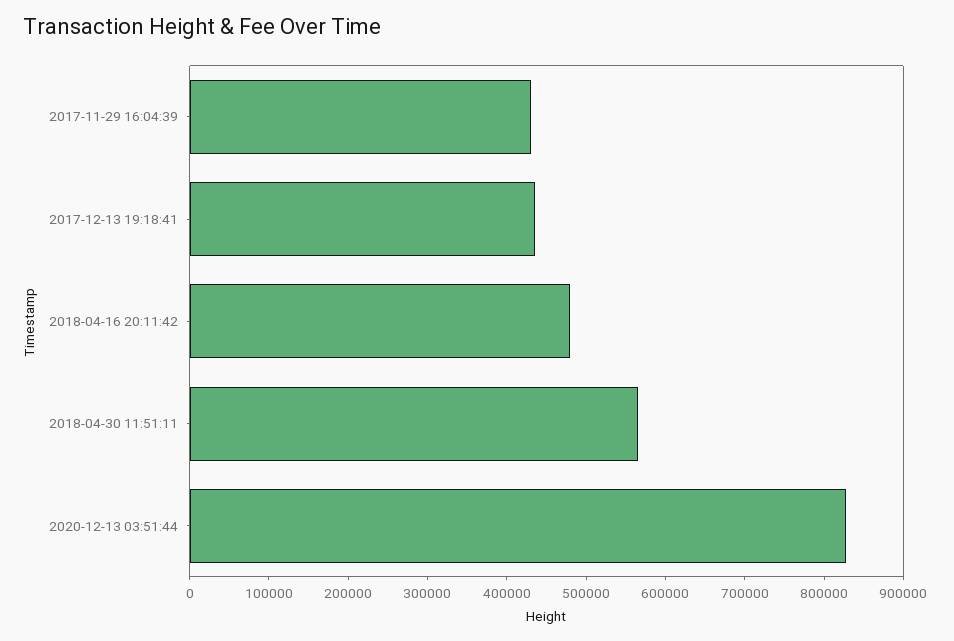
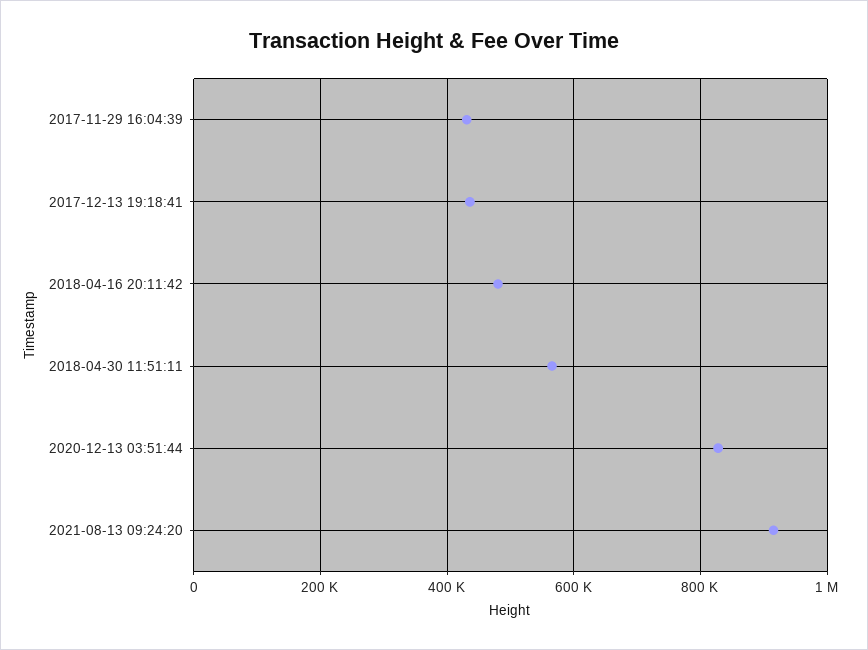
2021-08-13 09:24:20: none -> 920000

